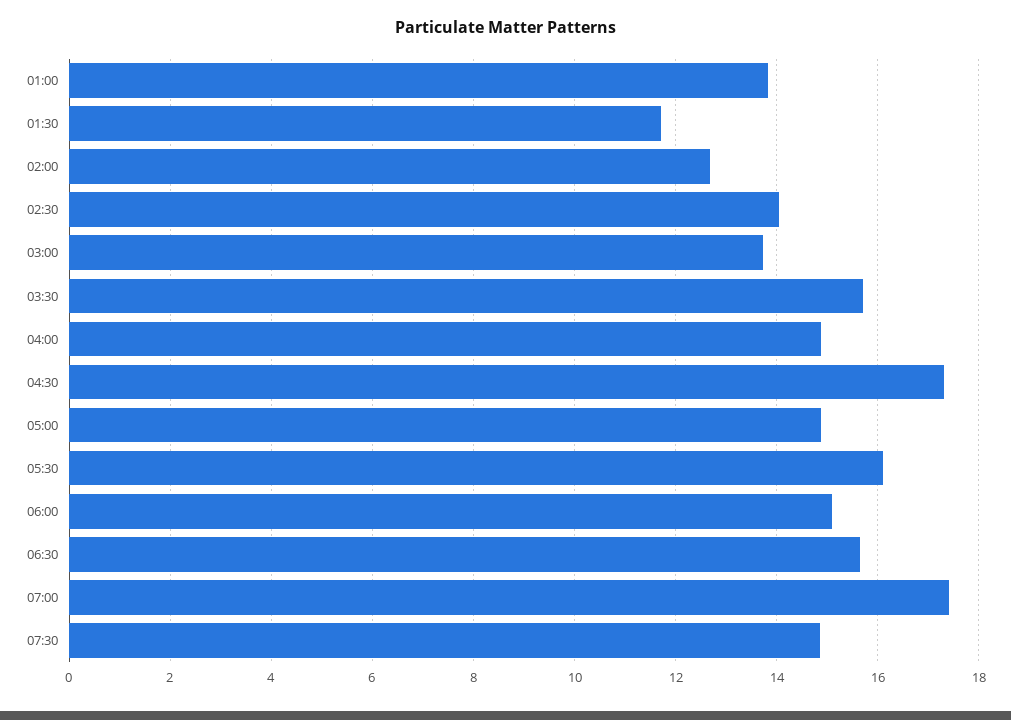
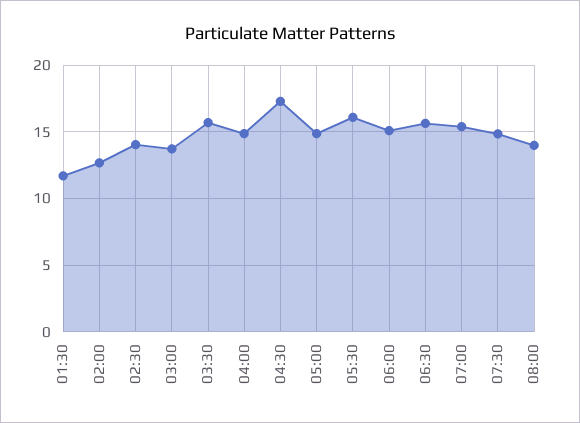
01:00: 13.8 -> none
07:00: 17.4 -> 15.5
08:00: none -> 14

